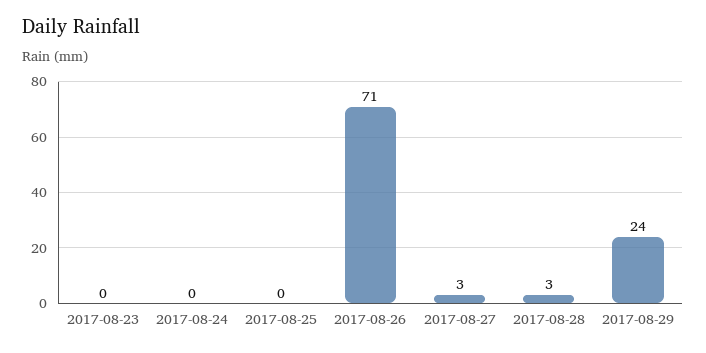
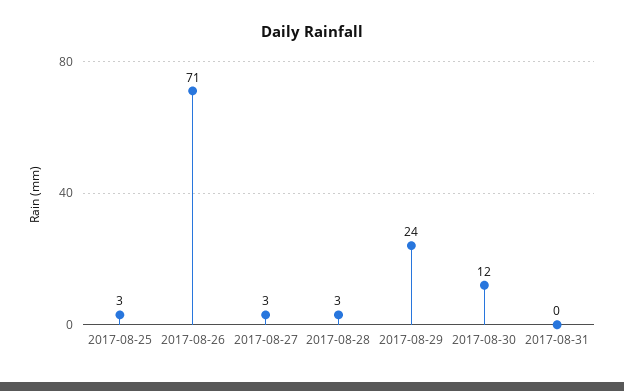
2017-08-23: 0 -> none
2017-08-24: 0 -> none
2017-08-25: 0 -> 3
2017-08-30: none -> 12
2017-08-31: none -> 0

